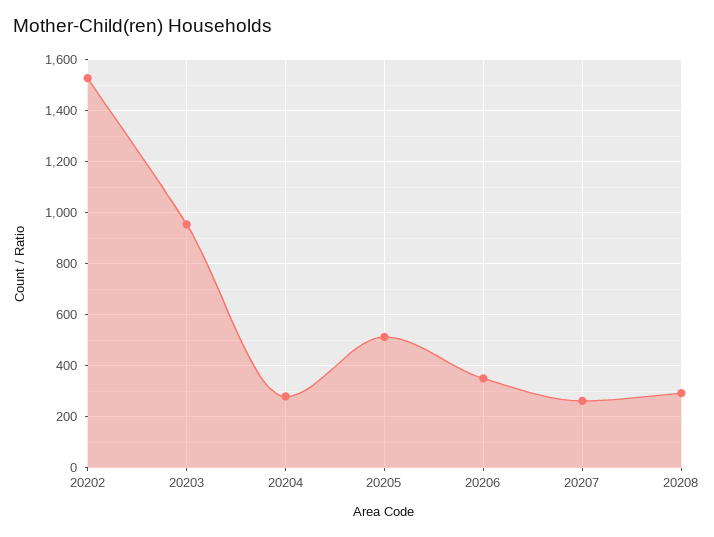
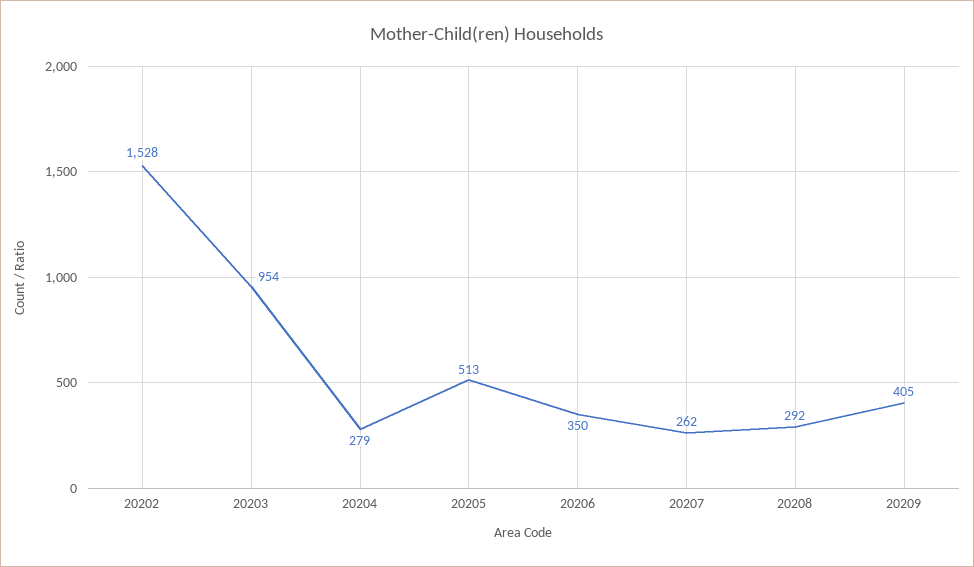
20209: none -> 405

